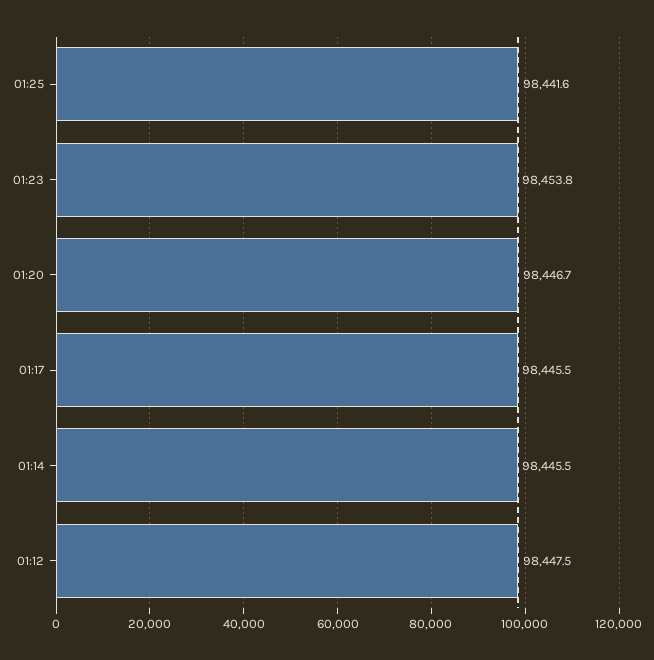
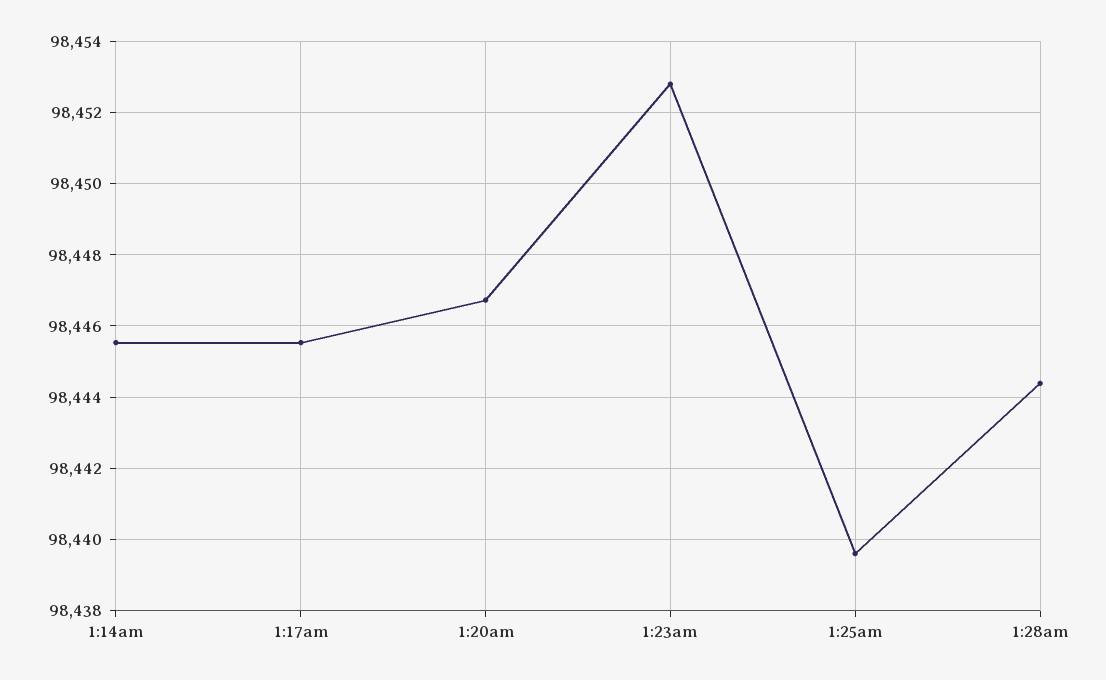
01:25: 98441.6 -> 98439.6
01:23: 98453.8 -> 98452.8
01:12: 98447.5 -> none
1:28am: none -> 98444.4

